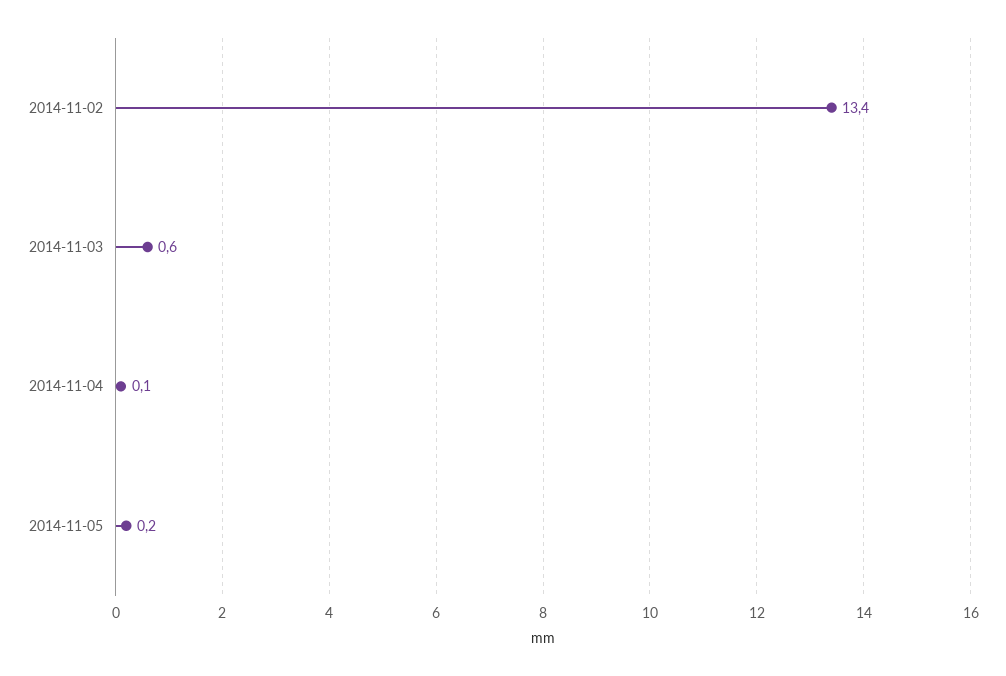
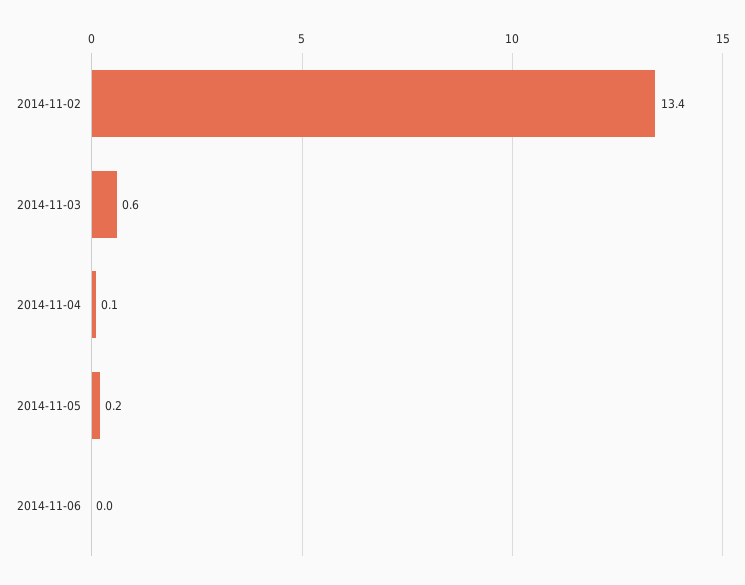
2014-11-06: none -> 0

